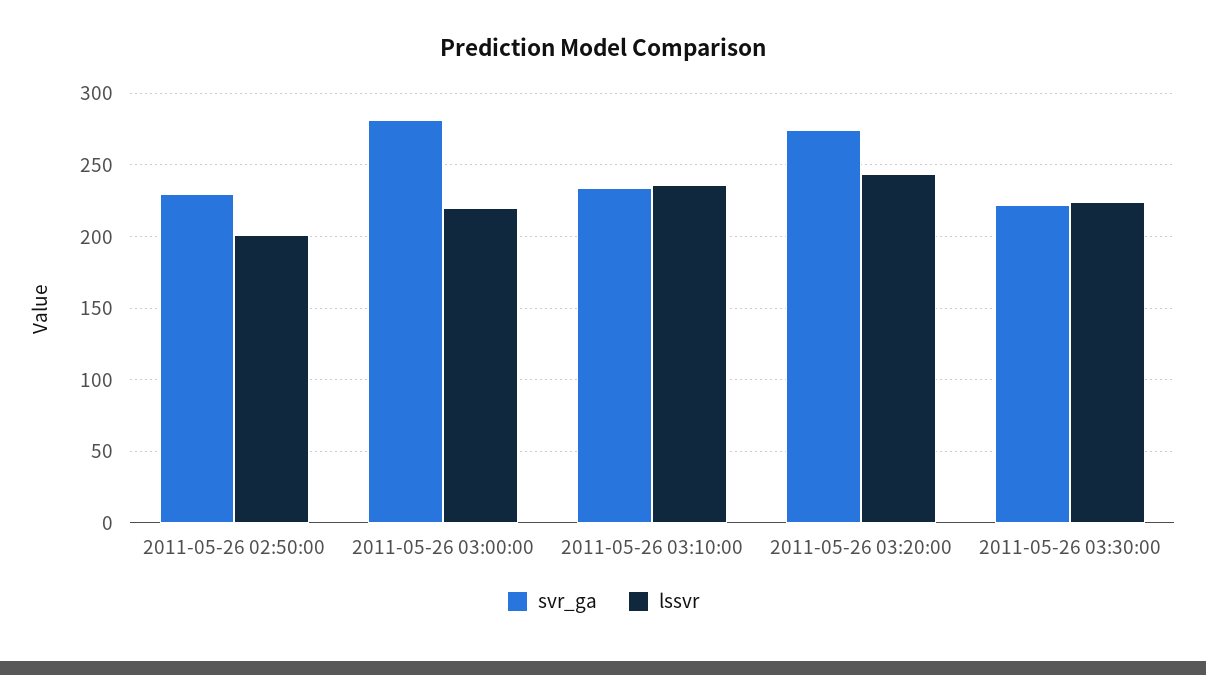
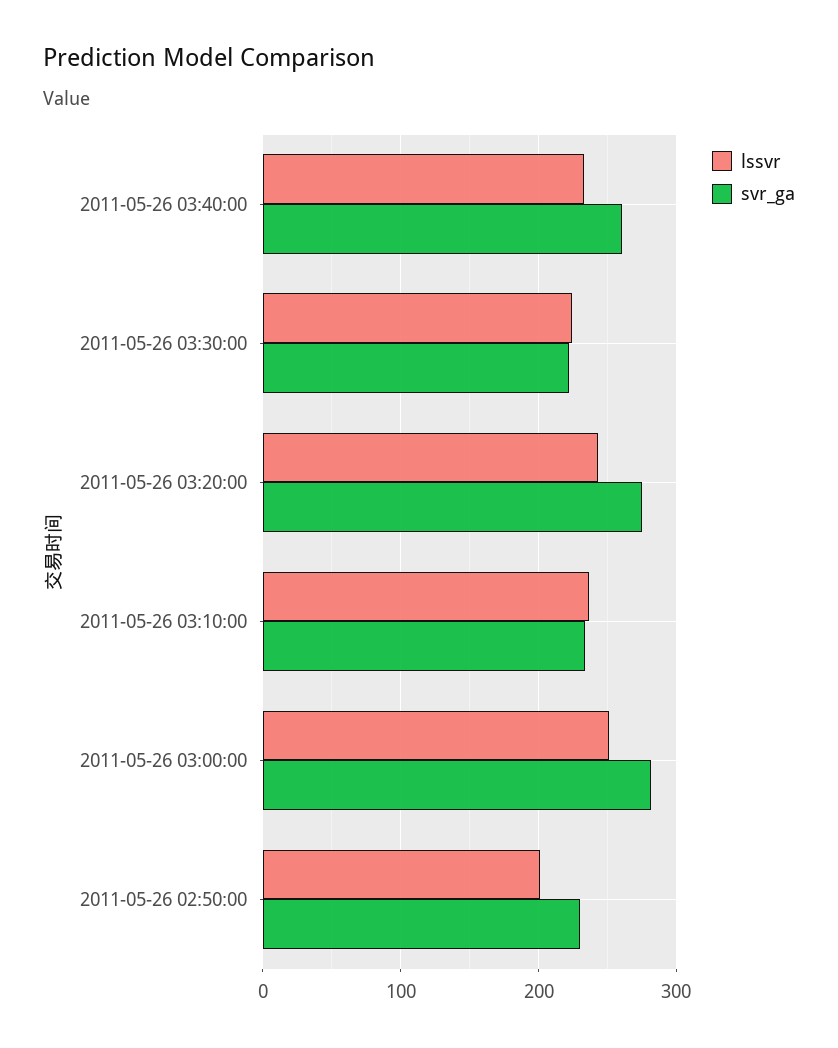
lssvr, 2011-05-26 03:00:00: 220 -> 250
lssvr, 2011-05-26 03:40:00: none -> 230
svr_ga, 2011-05-26 03:40:00: none -> 260

